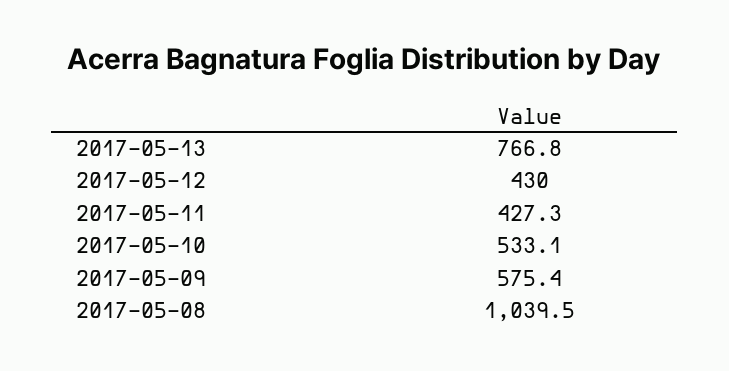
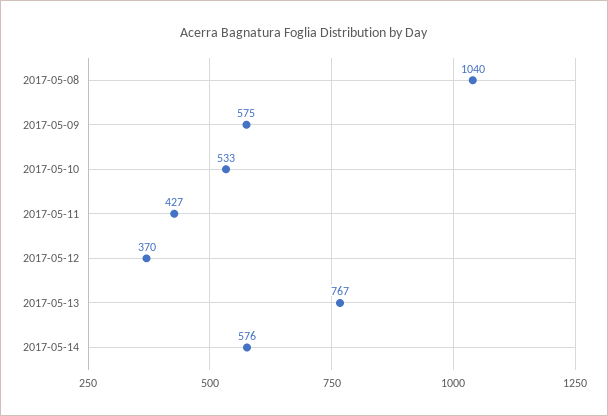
2017-05-12: 430 -> 370
2017-05-14: none -> 576

